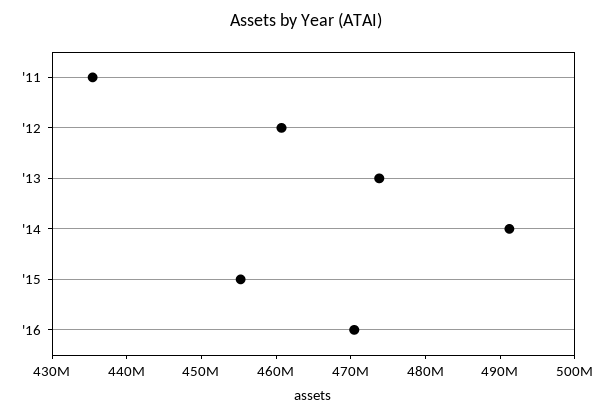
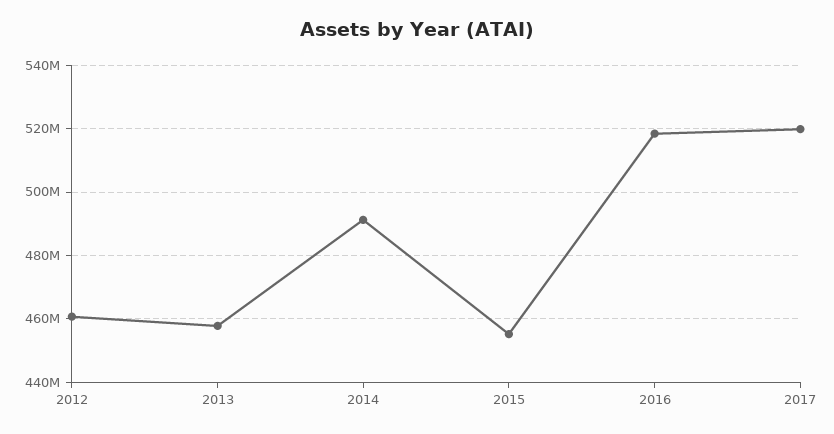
'11: 436000000 -> none
'13: 474000000 -> 458000000
'16: 470000000 -> 518000000
2017: none -> 520000000

